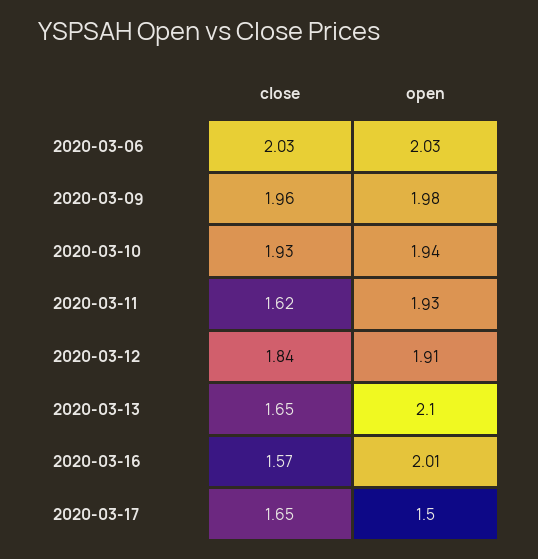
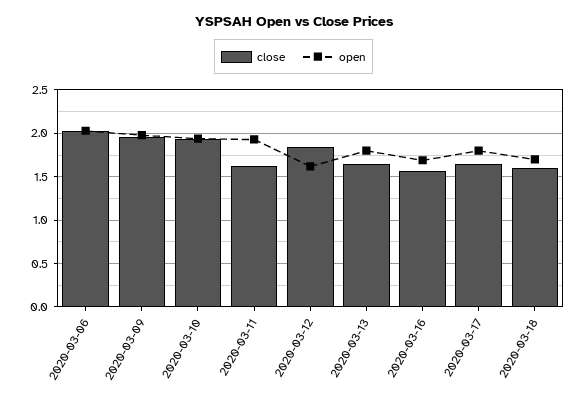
open, 2020-03-12: 1.91 -> 1.6
open, 2020-03-13: 2.1 -> 1.8
open, 2020-03-16: 2.01 -> 1.7
open, 2020-03-17: 1.5 -> 1.8
close, 2020-03-18: none -> 1.6
open, 2020-03-18: none -> 1.7

